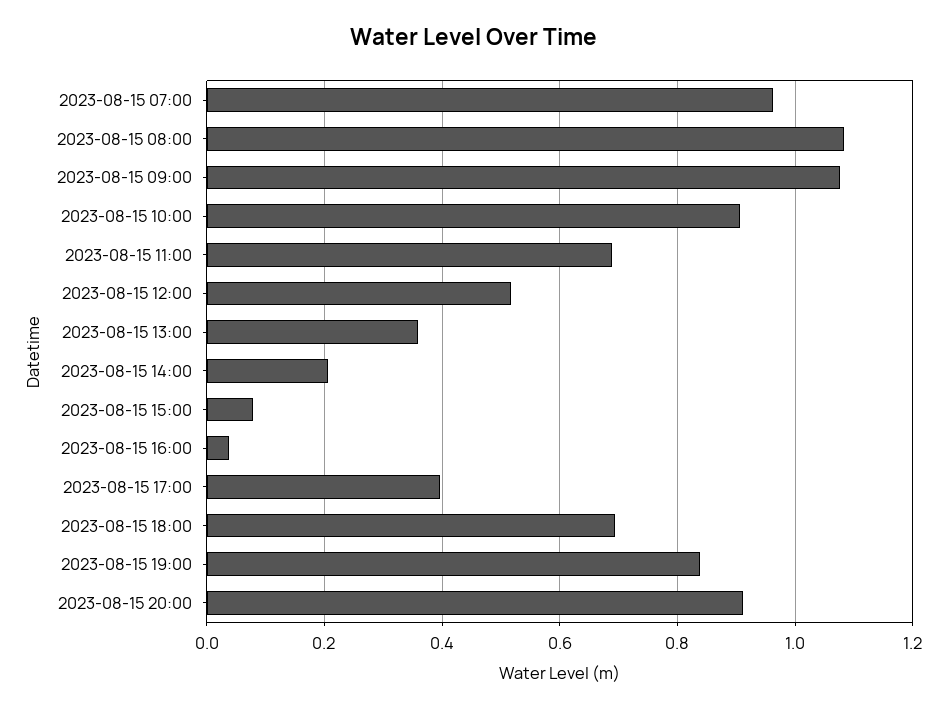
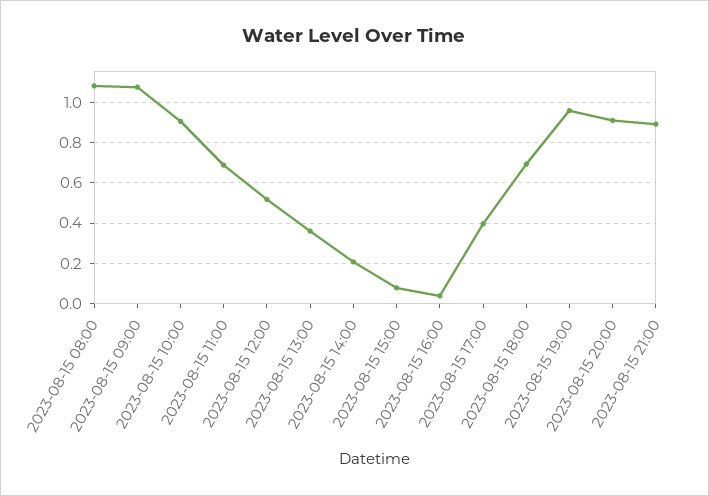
2023-08-15 07:00: 0.96 -> none
2023-08-15 19:00: 0.84 -> 0.95
2023-08-15 21:00: none -> 0.9

